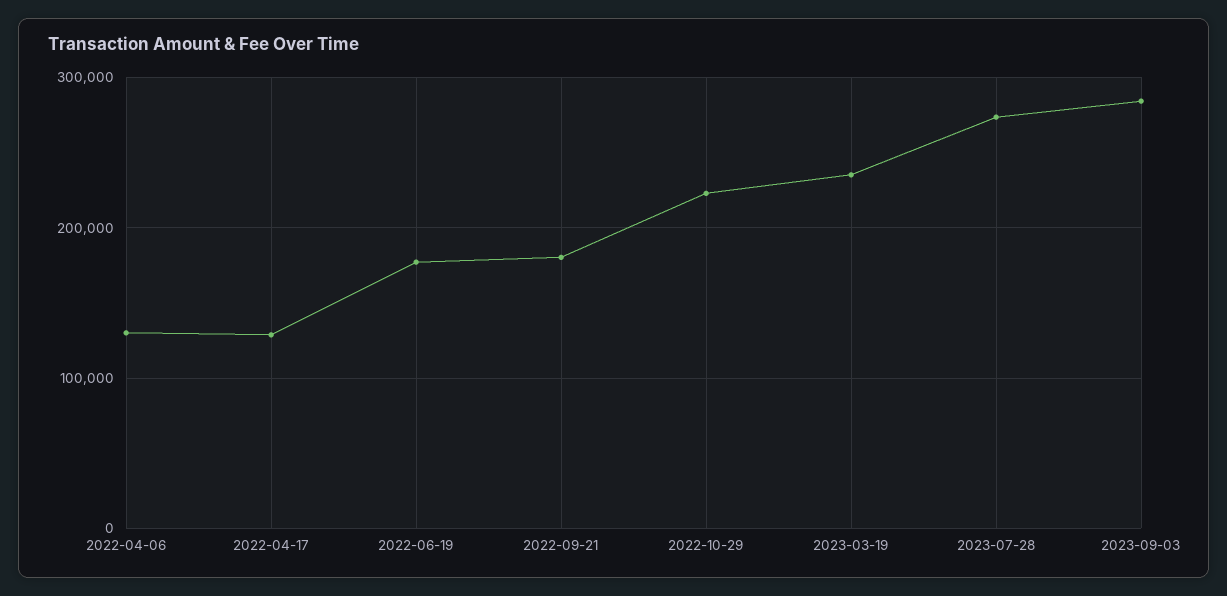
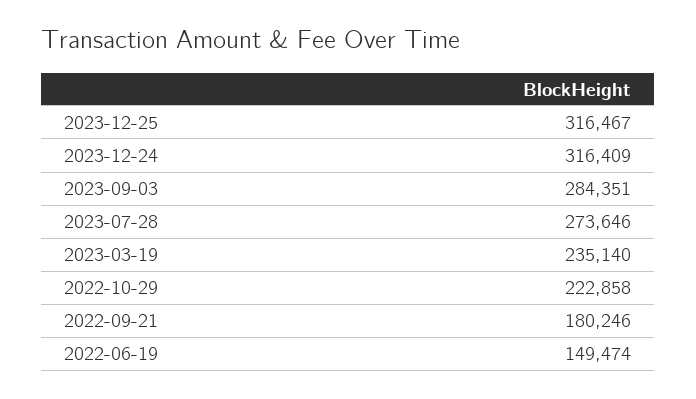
2022-04-06: 130000 -> none
2022-04-17: 130000 -> none
2022-06-19: 180000 -> 149474
2023-12-25: none -> 316467
2023-12-24: none -> 316409

